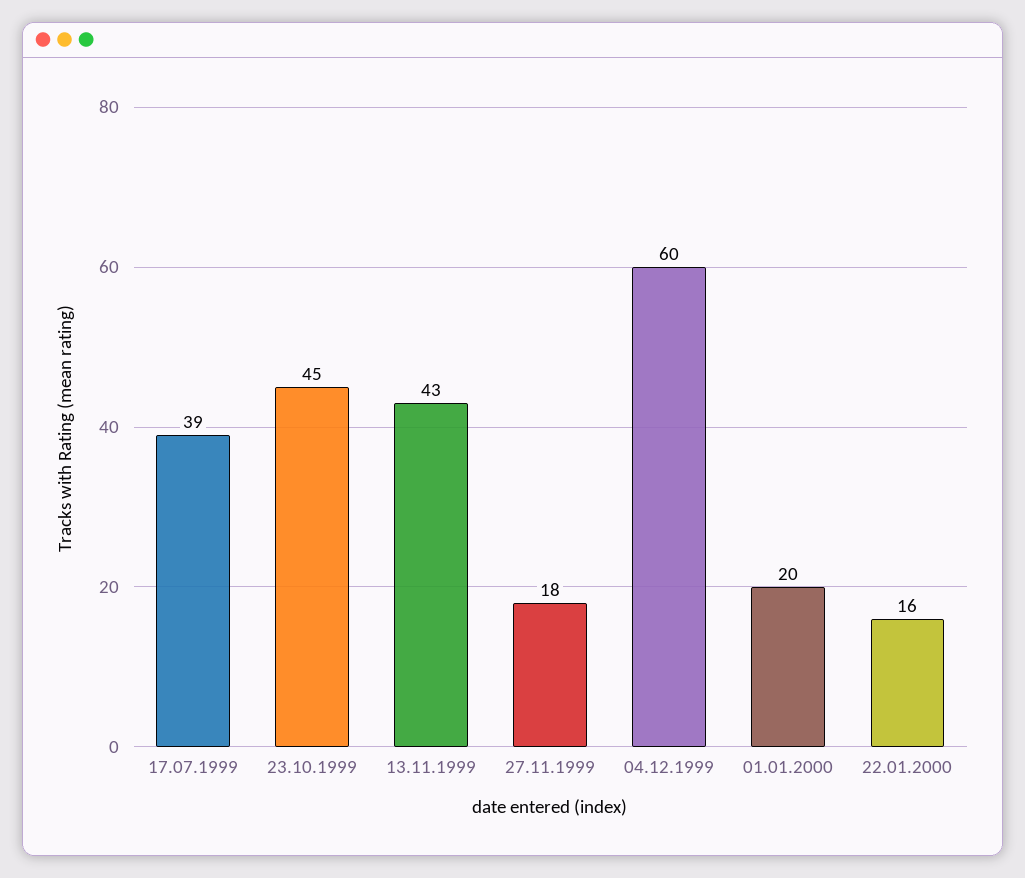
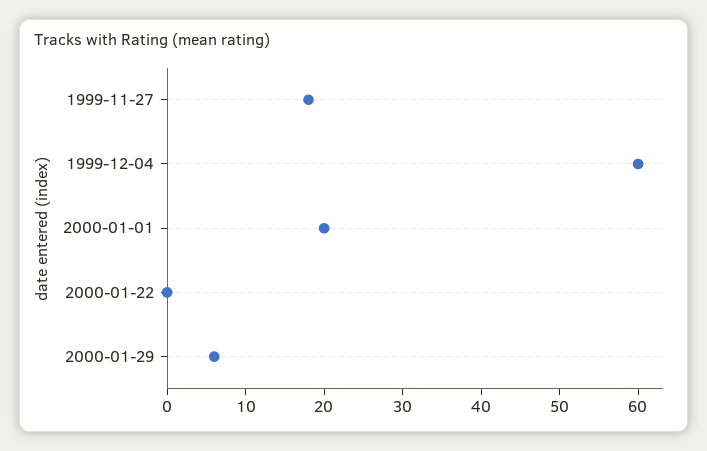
17.07.1999: 39 -> none
23.10.1999: 45 -> none
13.11.1999: 43 -> none
22.01.2000: 16 -> 0
2000-01-29: none -> 5

